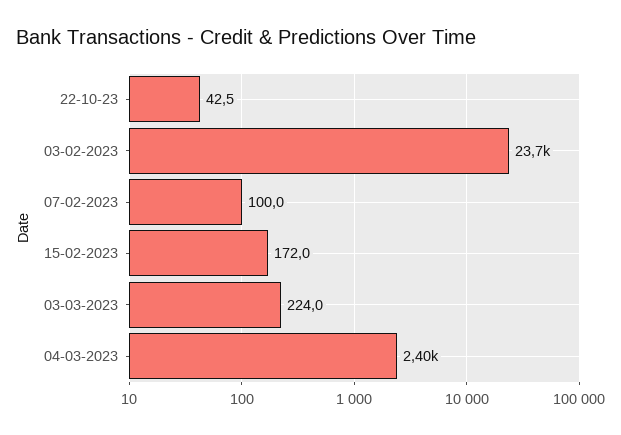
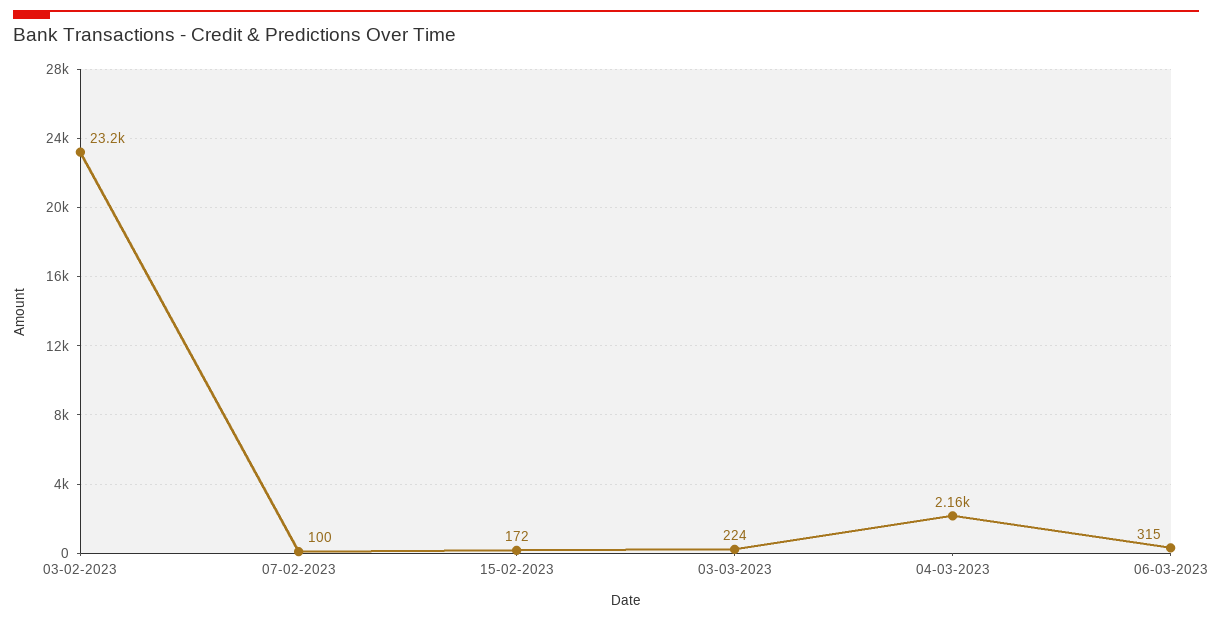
22-10-23: 42.5 -> none
03-02-2023: 23700 -> 23200
04-03-2023: 2400 -> 2160
06-03-2023: none -> 315

